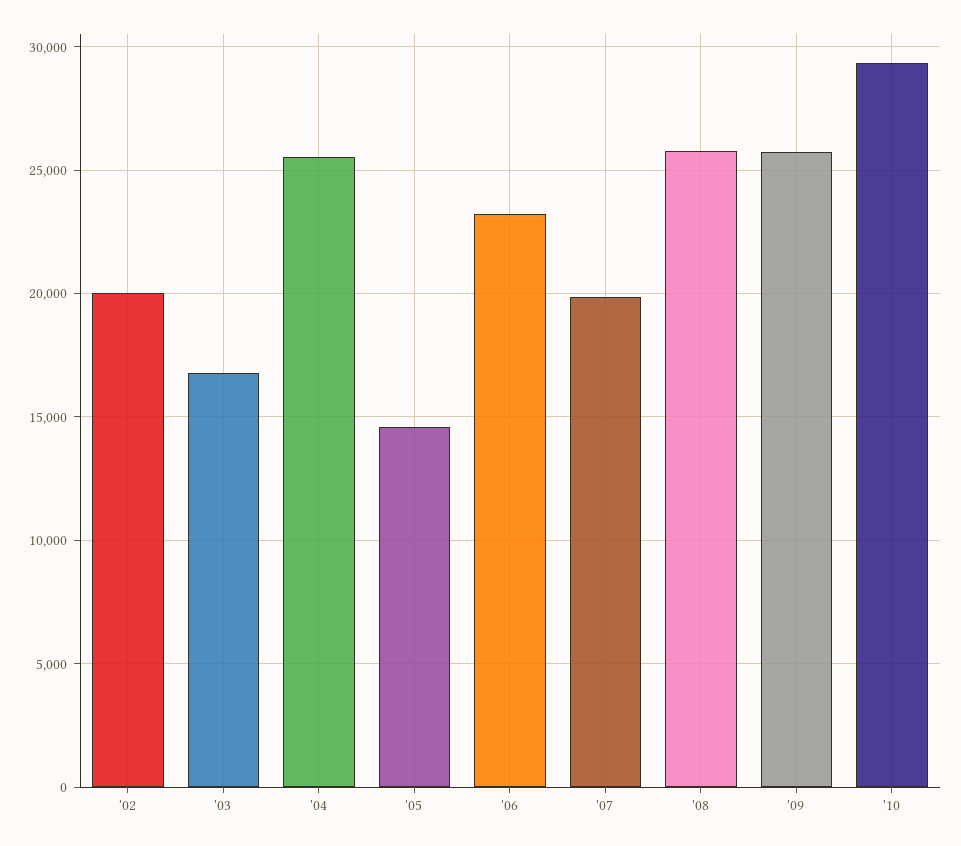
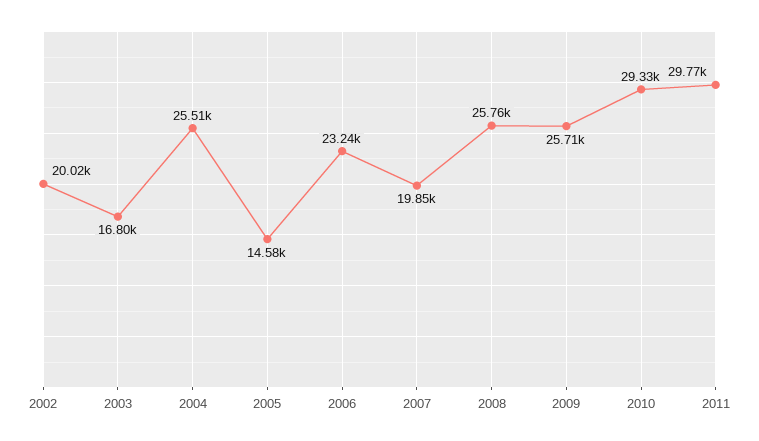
2011: none -> 29770

